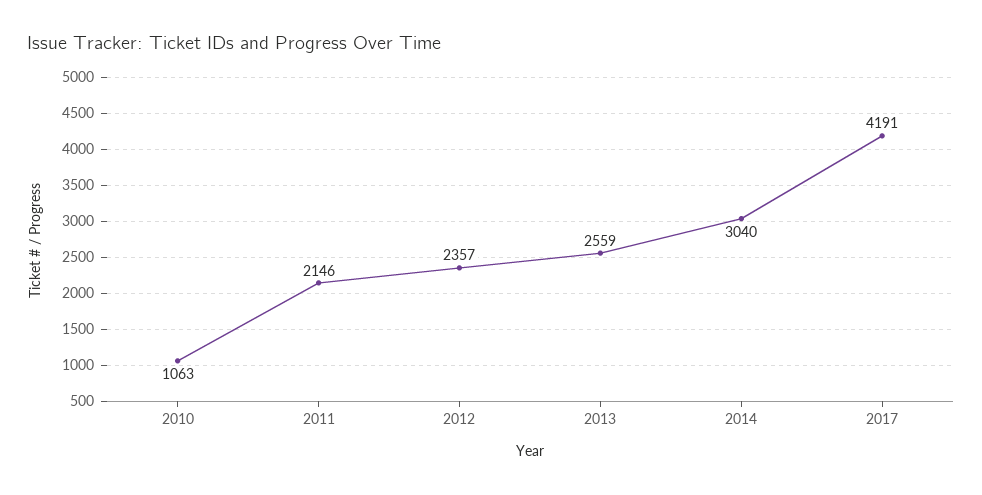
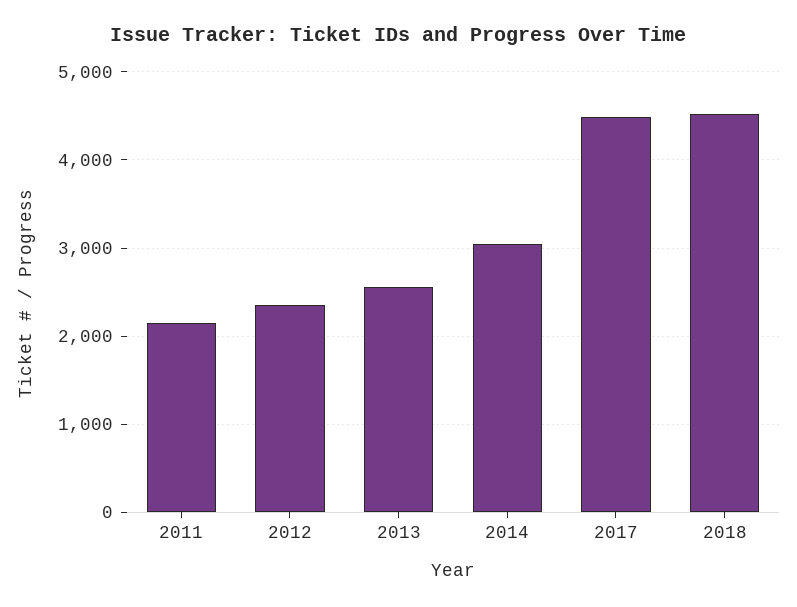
2010: 1063 -> none
2017: 4191 -> 4500
2018: none -> 4500

